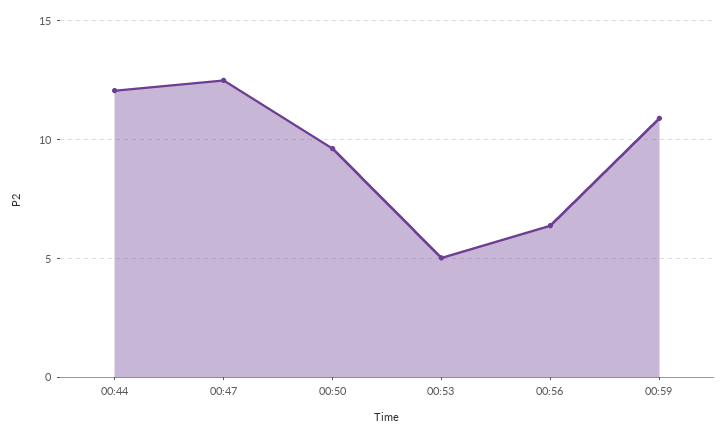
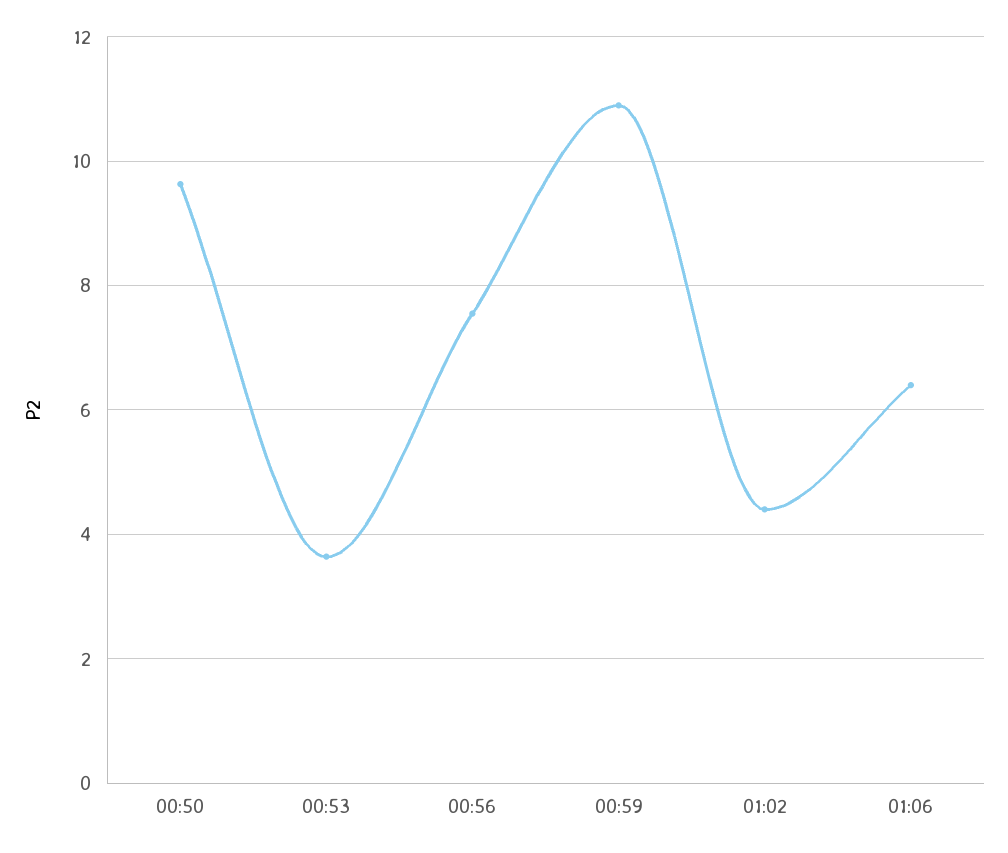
00:44: 12 -> none
00:47: 12.5 -> none
00:53: 5 -> 3.6
00:56: 6.5 -> 7.6
01:02: none -> 4.4
01:06: none -> 6.4

